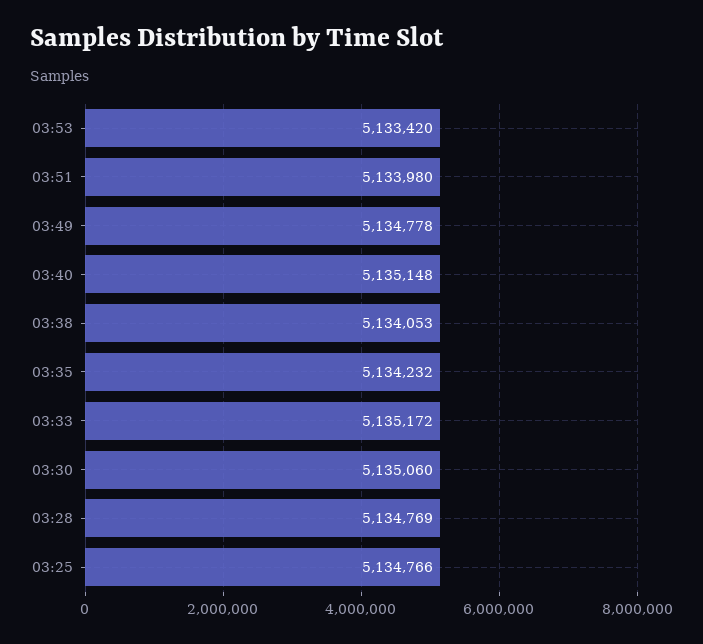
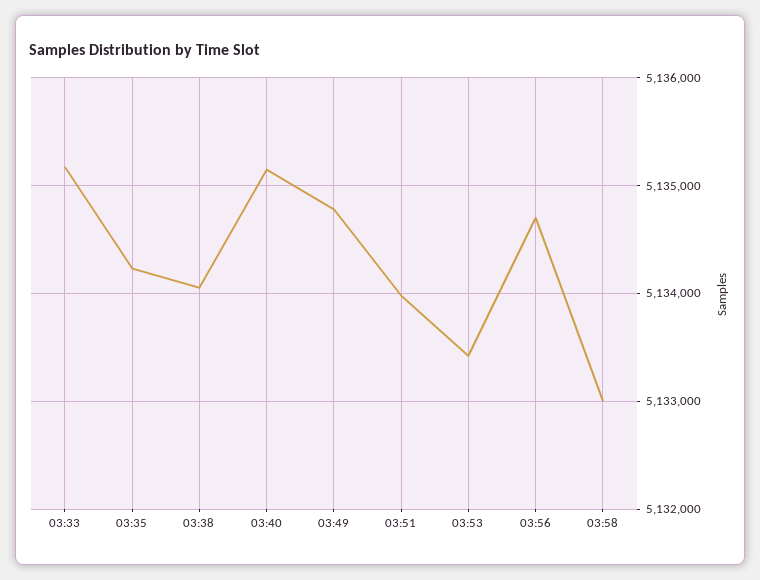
03:30: 5135060 -> none
03:28: 5134769 -> none
03:25: 5134766 -> none
03:56: none -> 5134700
03:58: none -> 5133000

